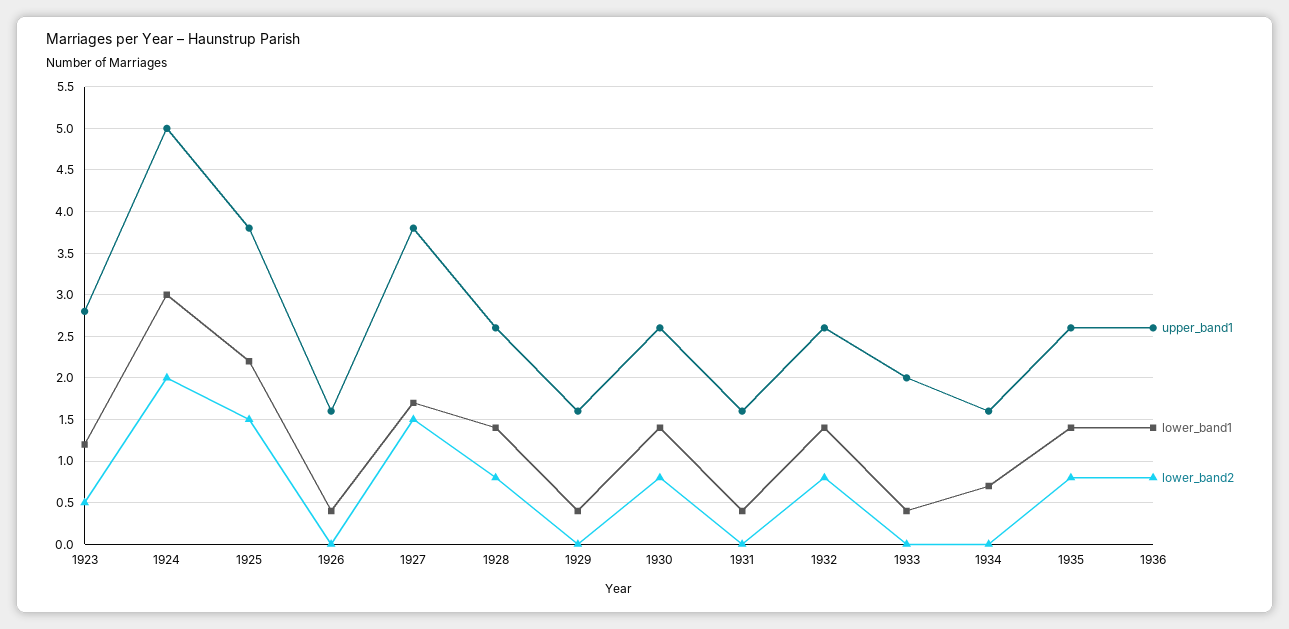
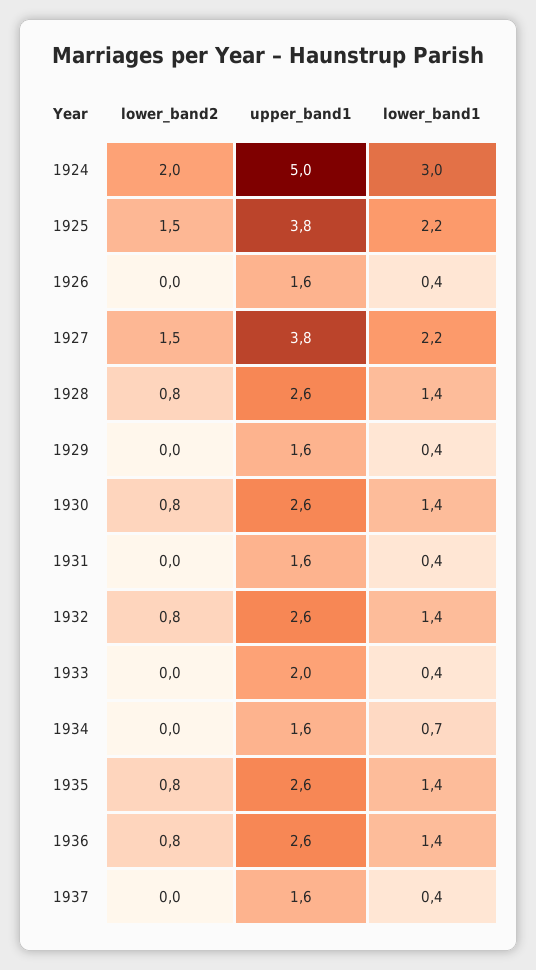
upper_band1, 1923: 2.8 -> none
lower_band1, 1923: 1.2 -> none
lower_band2, 1923: 0.5 -> none
lower_band1, 1927: 1.7 -> 2.2
lower_band2, 1937: none -> 0
upper_band1, 1937: none -> 1.6
lower_band1, 1937: none -> 0.4

